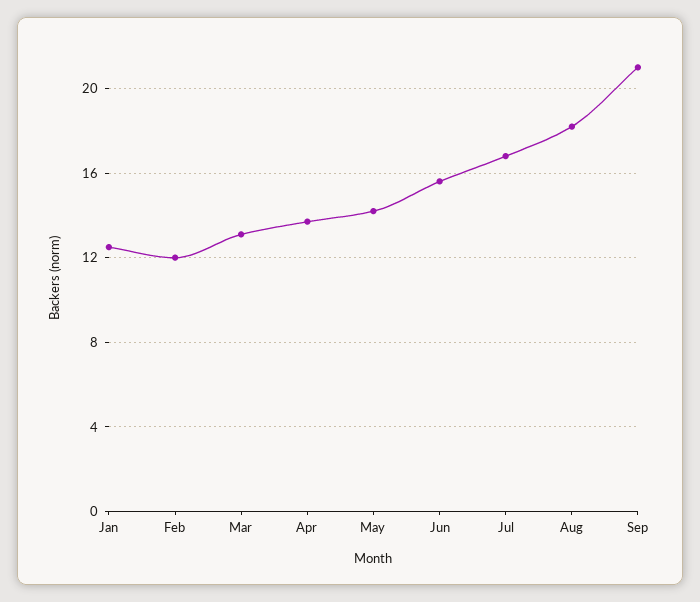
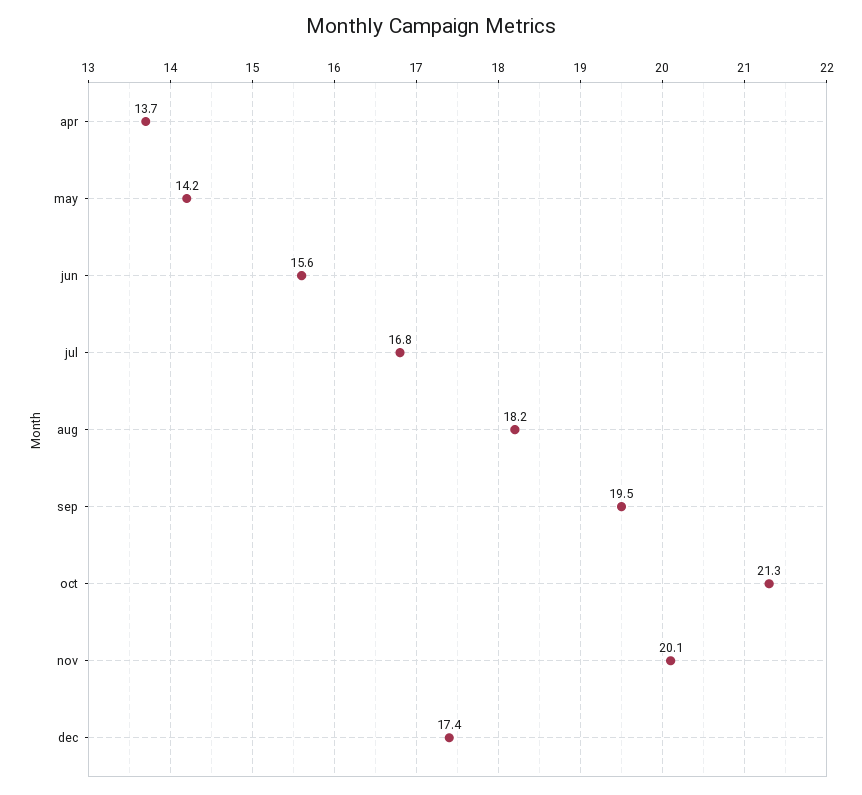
Jan: 12.5 -> none
Feb: 12 -> none
Mar: 13 -> none
Sep: 21 -> 19.5
oct: none -> 21.3
nov: none -> 20.1
dec: none -> 17.4

